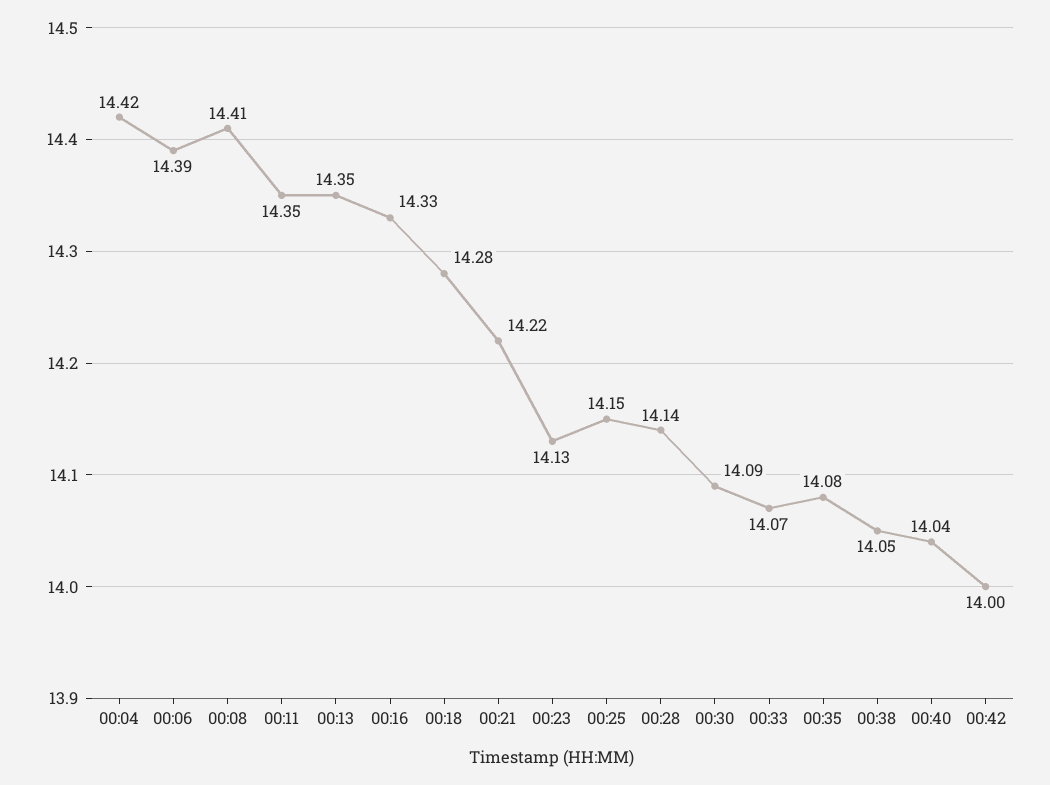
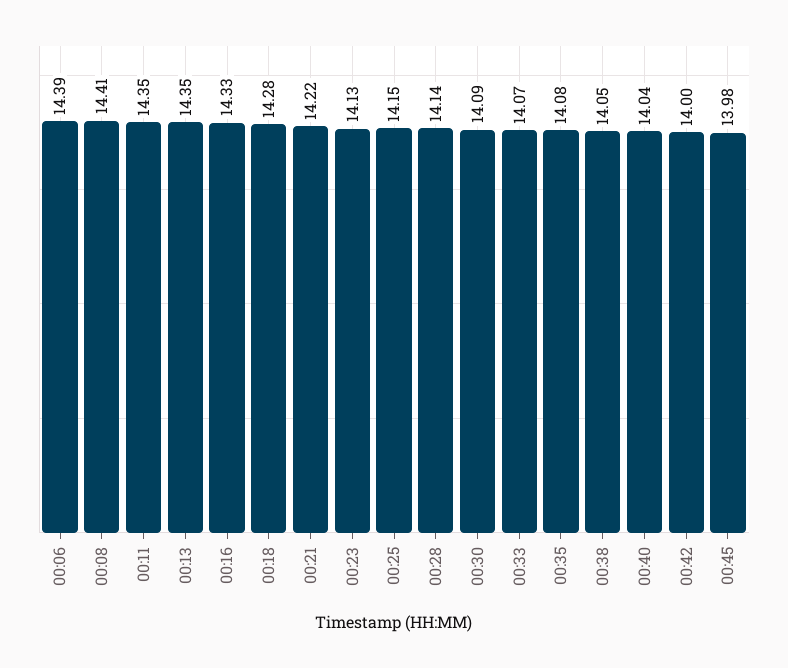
00:04: 14.42 -> none
00:45: none -> 13.98

